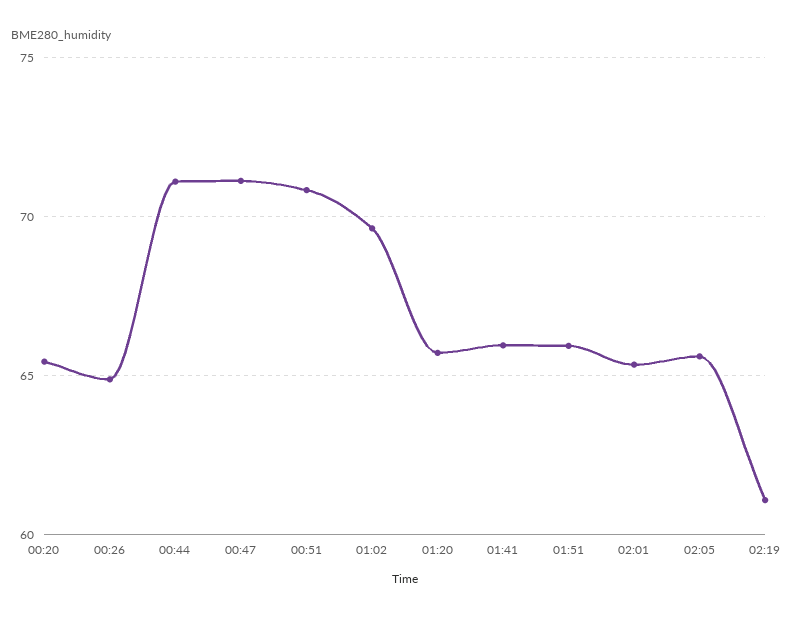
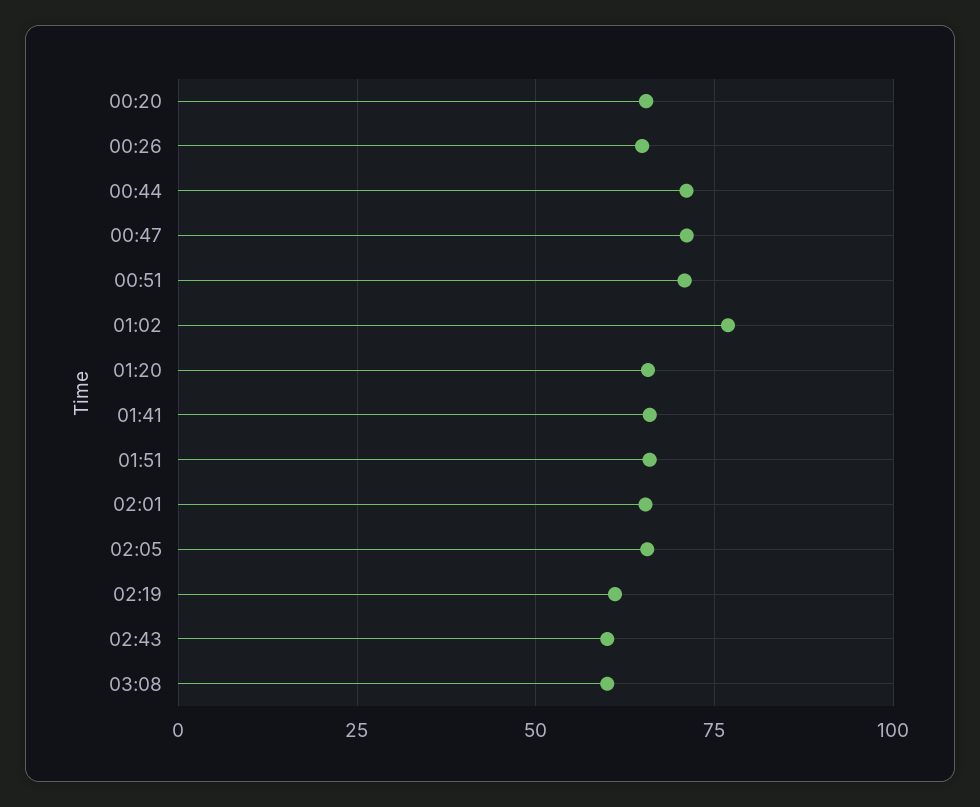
01:02: 69.5 -> 77.5
02:43: none -> 60
03:08: none -> 60

